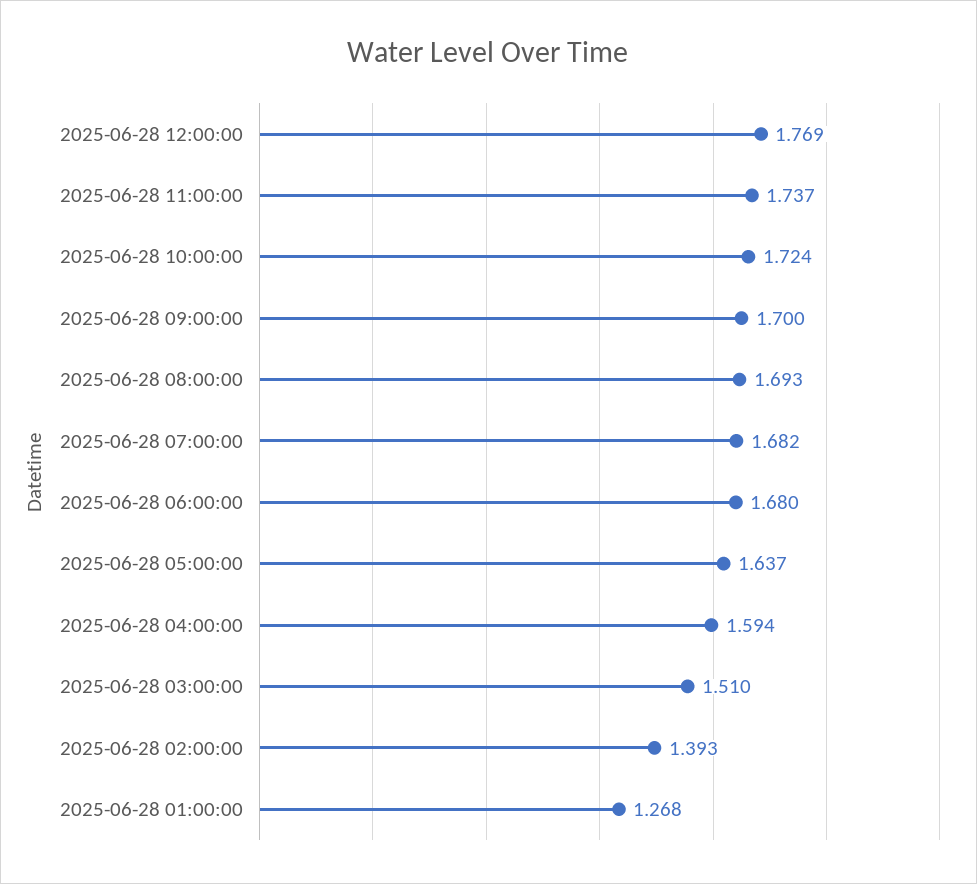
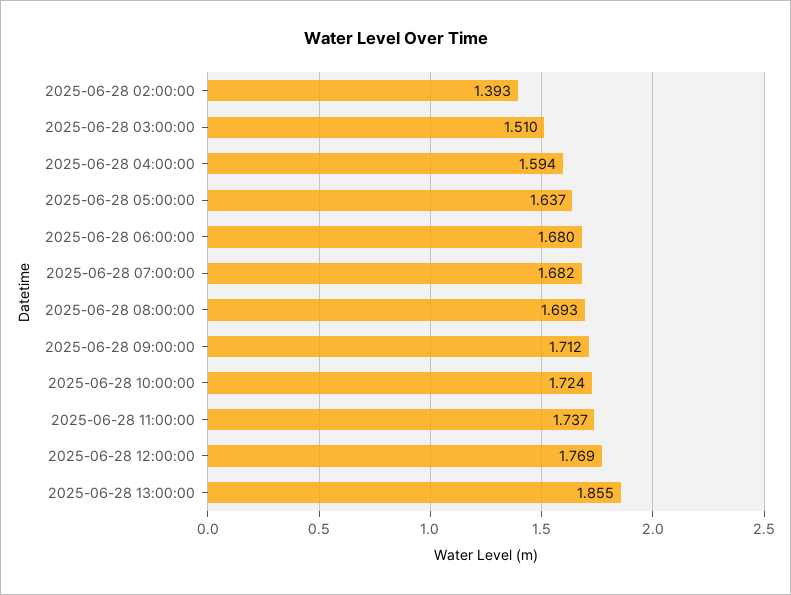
2025-06-28 09:00:00: 1.7 -> 1.712
2025-06-28 01:00:00: 1.268 -> none
2025-06-28 13:00:00: none -> 1.855

